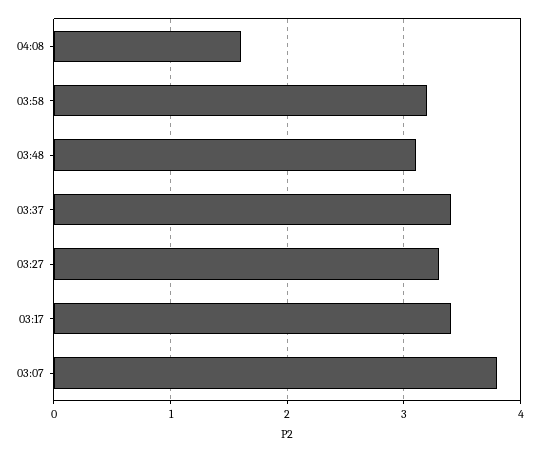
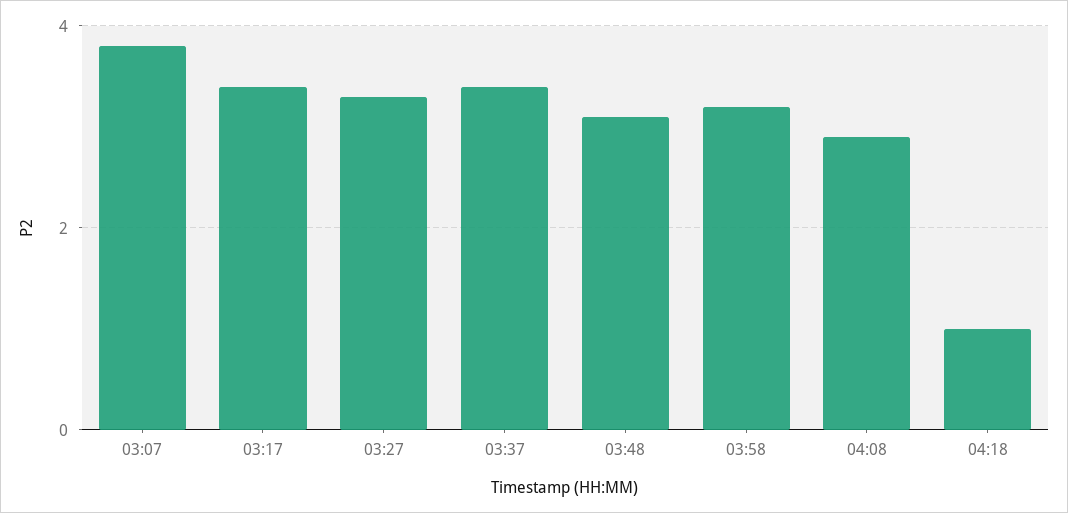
04:08: 1.6 -> 3
04:18: none -> 1

